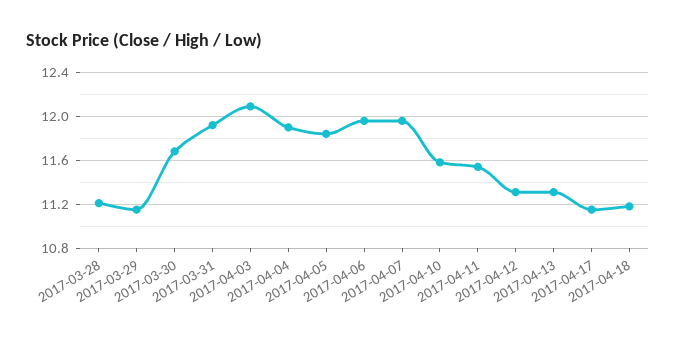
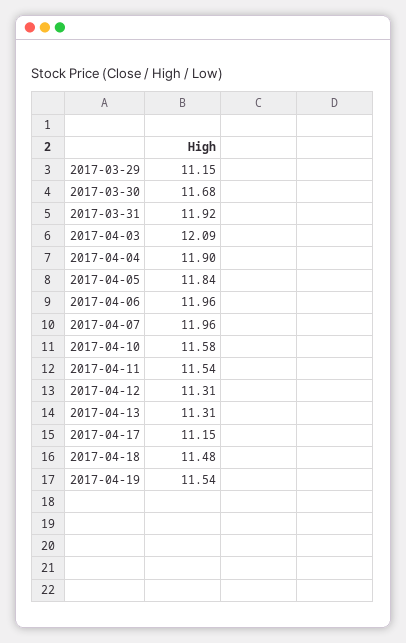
2017-03-28: 11.2 -> none
2017-04-18: 11.2 -> 11.48
2017-04-19: none -> 11.54

